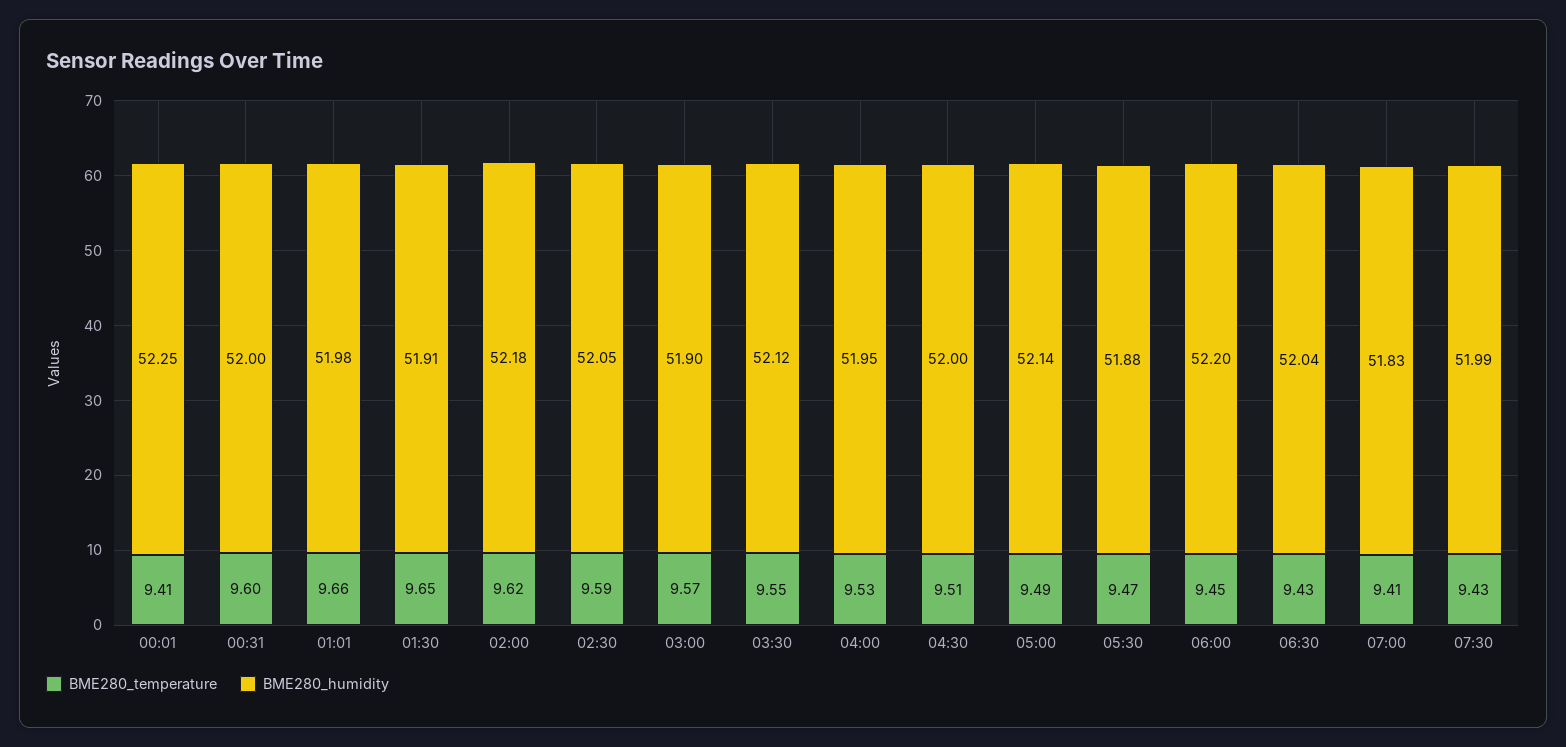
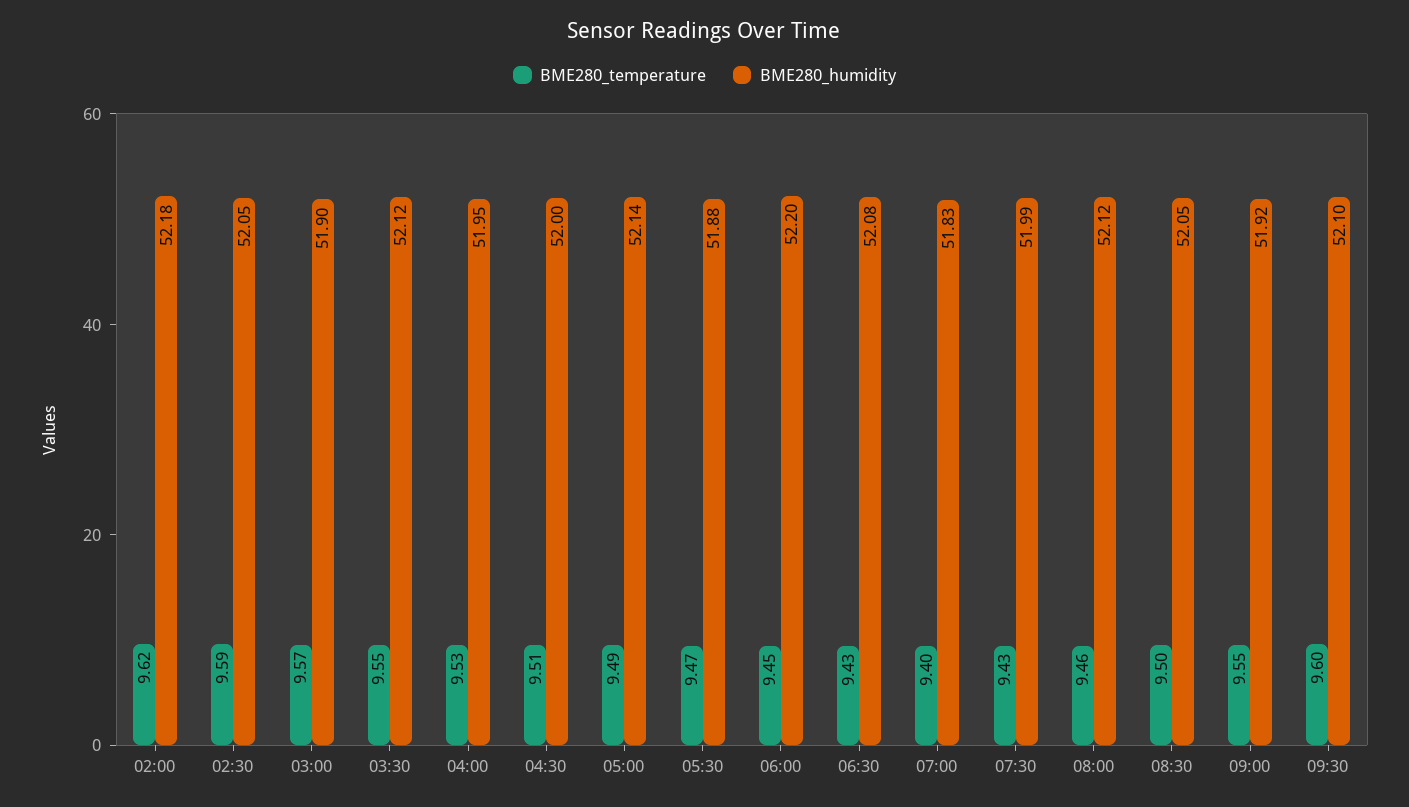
BME280_temperature, 00:01: 9.41 -> none
BME280_humidity, 00:01: 52.25 -> none
BME280_temperature, 00:31: 9.6 -> none
BME280_humidity, 00:31: 52 -> none
BME280_temperature, 01:01: 9.66 -> none
BME280_humidity, 01:01: 51.98 -> none
BME280_temperature, 01:30: 9.65 -> none
BME280_humidity, 01:30: 51.91 -> none
BME280_humidity, 06:30: 52.04 -> 52.08
BME280_temperature, 07:00: 9.41 -> 9.4
BME280_temperature, 08:00: none -> 9.46
BME280_humidity, 08:00: none -> 52.12
BME280_temperature, 08:30: none -> 9.5
BME280_humidity, 08:30: none -> 52.05
BME280_temperature, 09:00: none -> 9.55
BME280_humidity, 09:00: none -> 51.92
BME280_temperature, 09:30: none -> 9.6
BME280_humidity, 09:30: none -> 52.1

